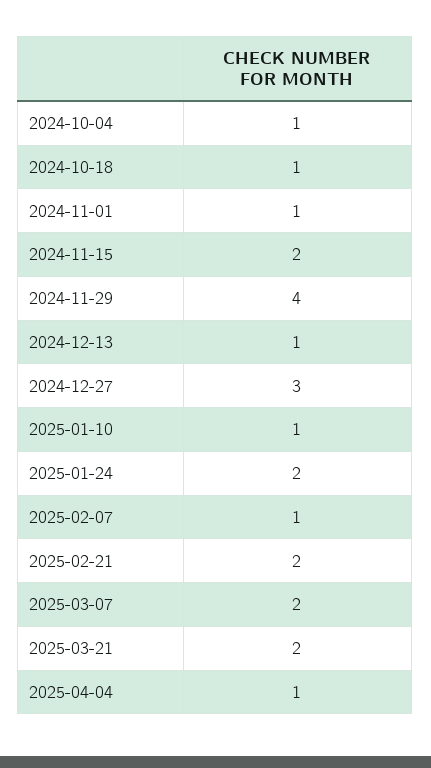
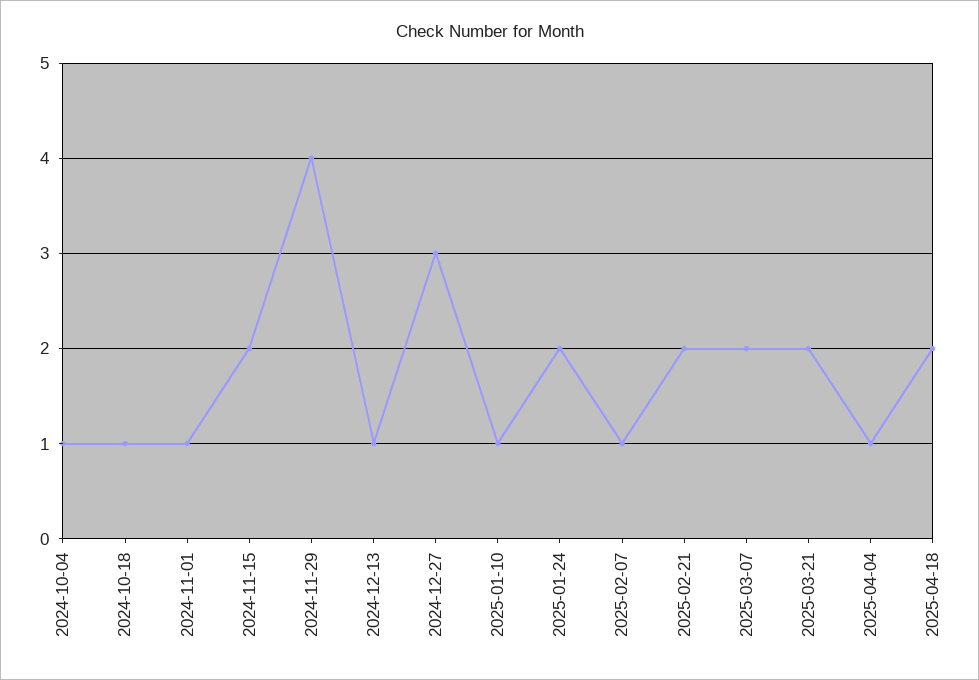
2025-04-18: none -> 2

